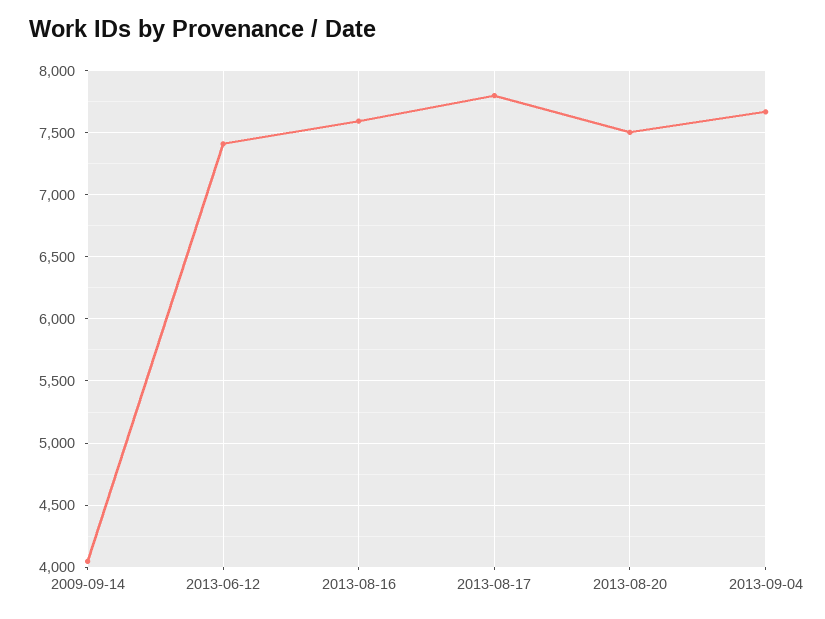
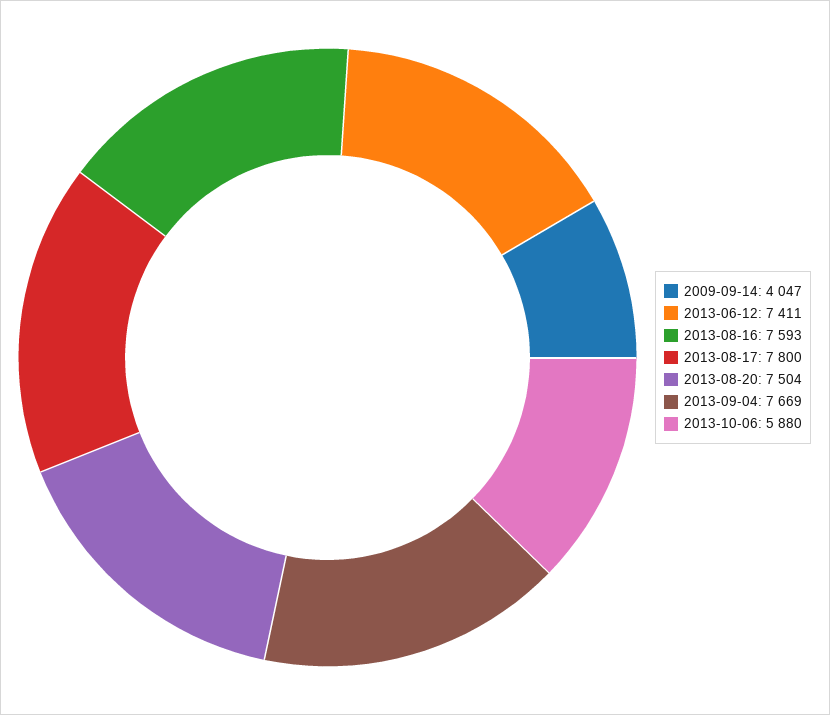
2013-10-06: none -> 5880

